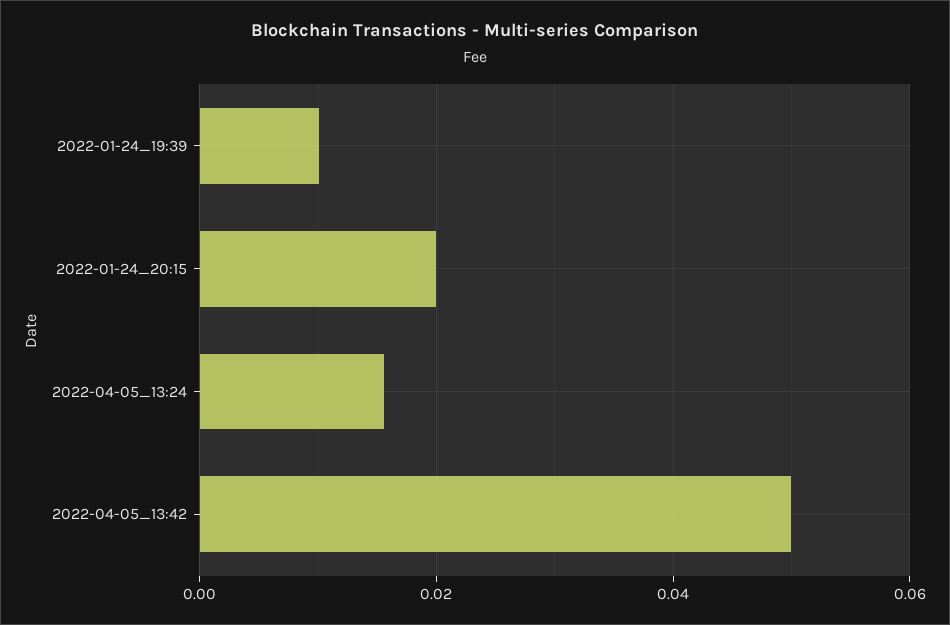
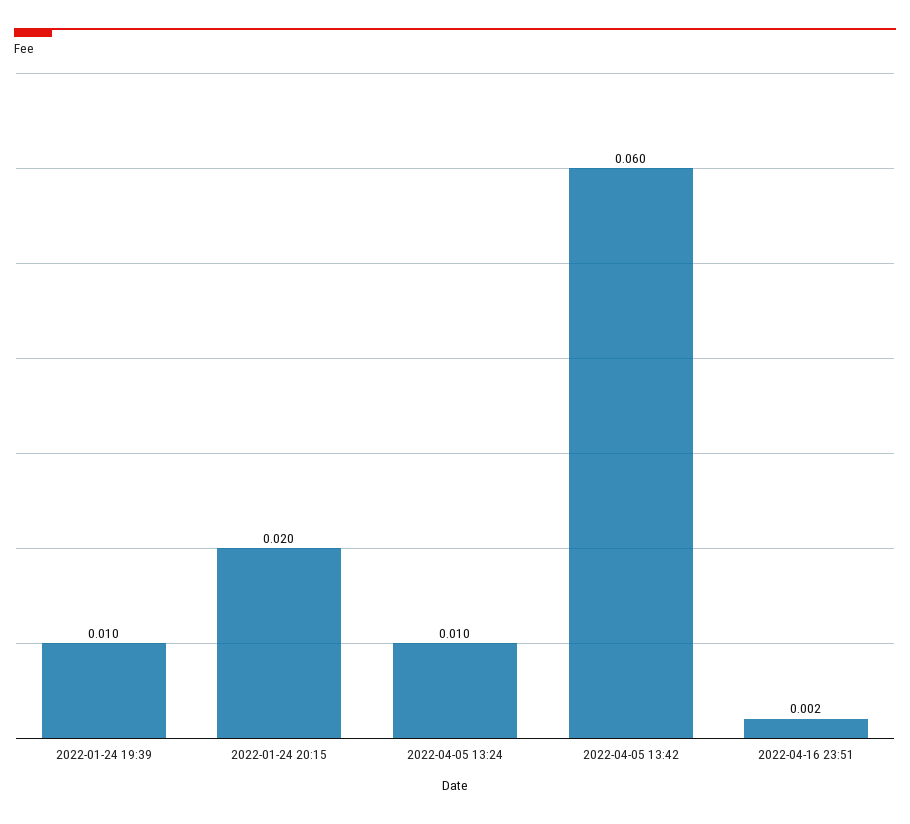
2022-04-05_13:24: 0.016 -> 0.01
2022-04-05_13:42: 0.05 -> 0.06
2022-04-16 23:51: none -> 0.002

